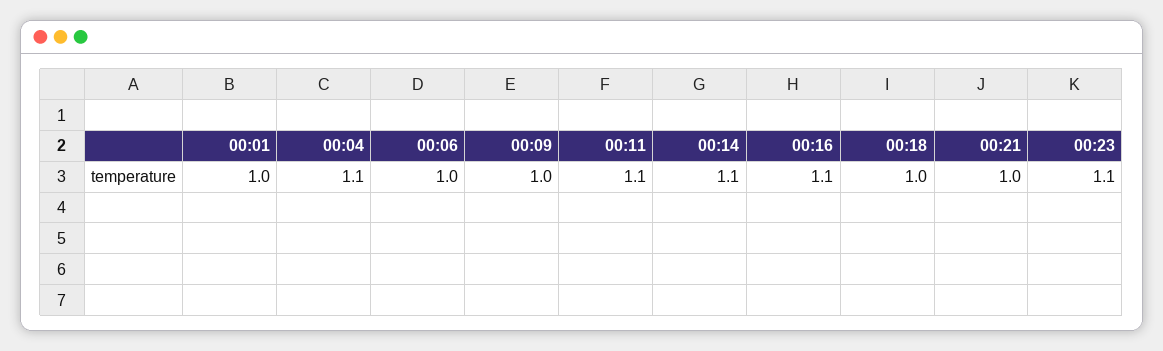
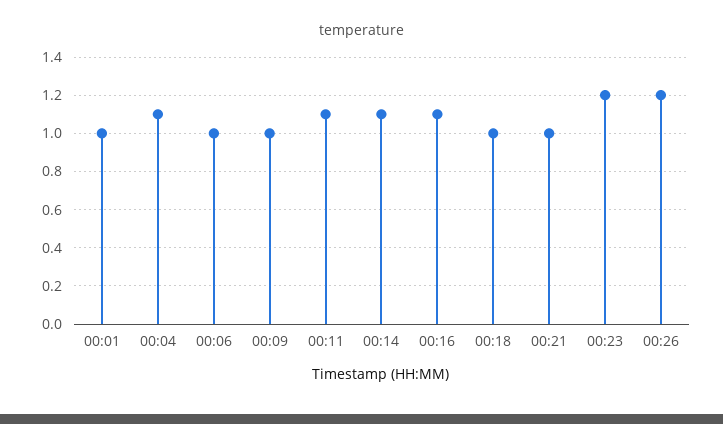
00:23: 1.1 -> 1.2
00:26: none -> 1.2

